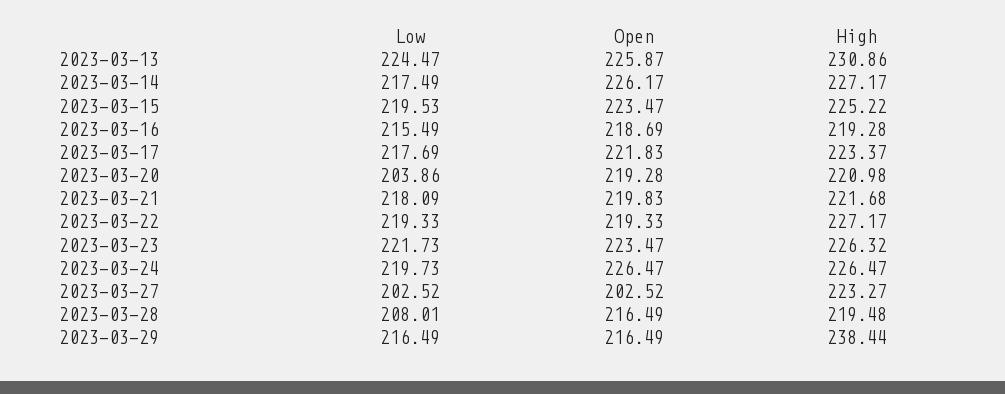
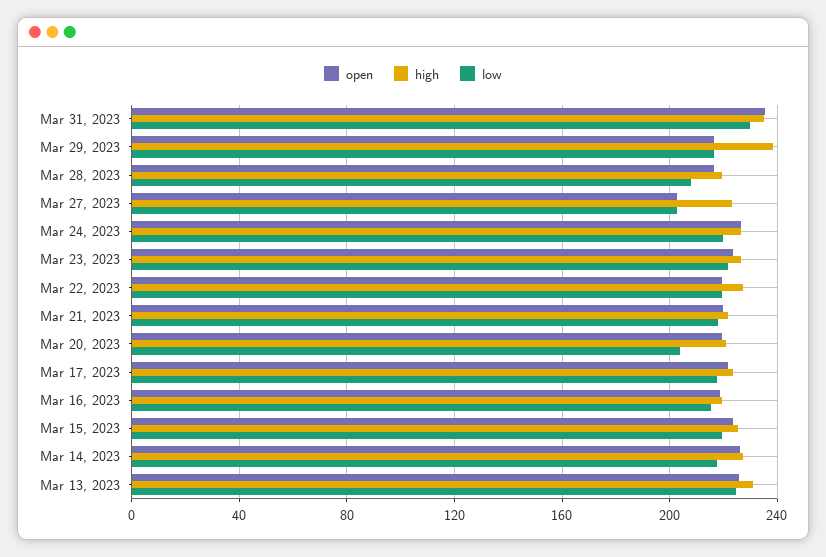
Open, Mar 31, 2023: none -> 235
High, Mar 31, 2023: none -> 235
Low, Mar 31, 2023: none -> 230

